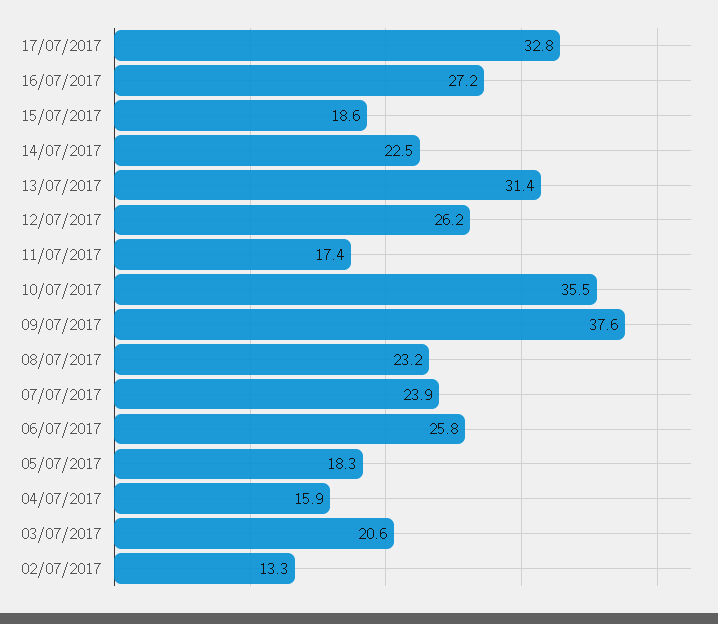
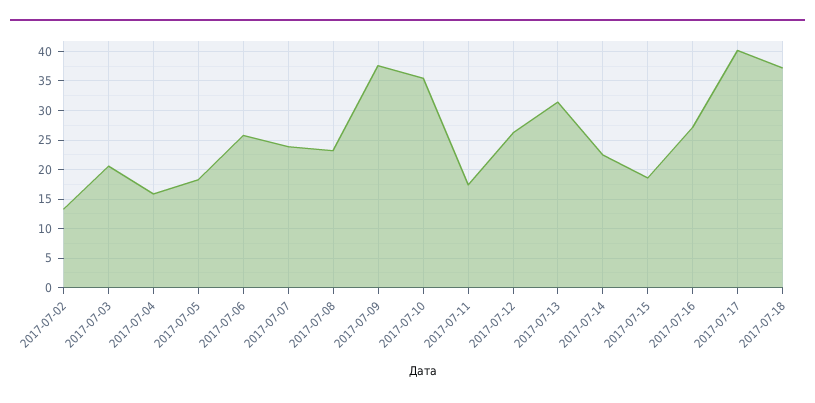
17/07/2017: 32.8 -> 40
2017-07-18: none -> 37.5

